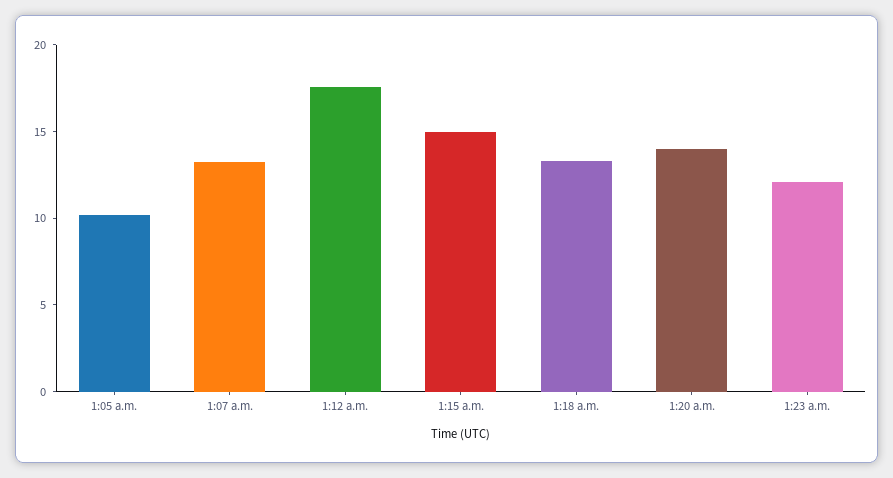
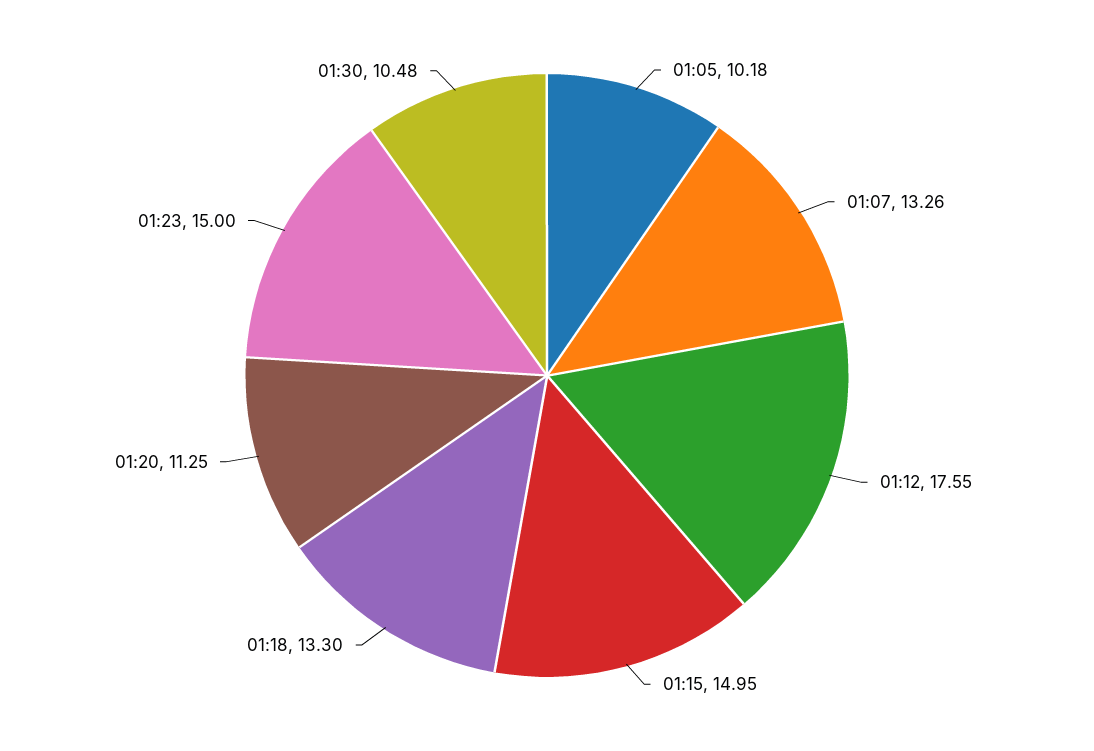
1:20 a.m.: 14 -> 11.25
1:23 a.m.: 12 -> 15
01:30: none -> 10.48

